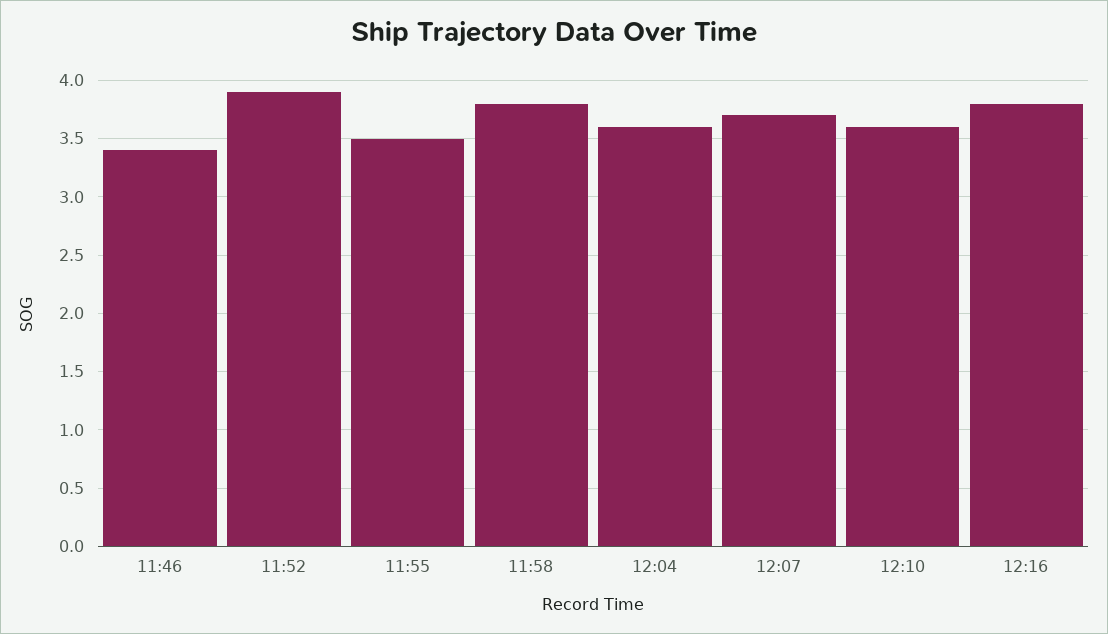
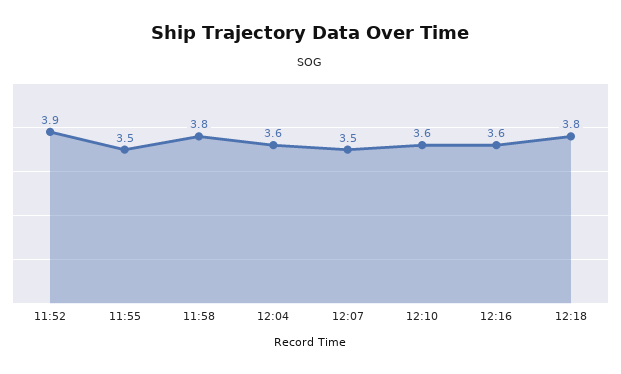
11:46: 3.4 -> none
12:07: 3.7 -> 3.5
12:16: 3.8 -> 3.6
12:18: none -> 3.8

